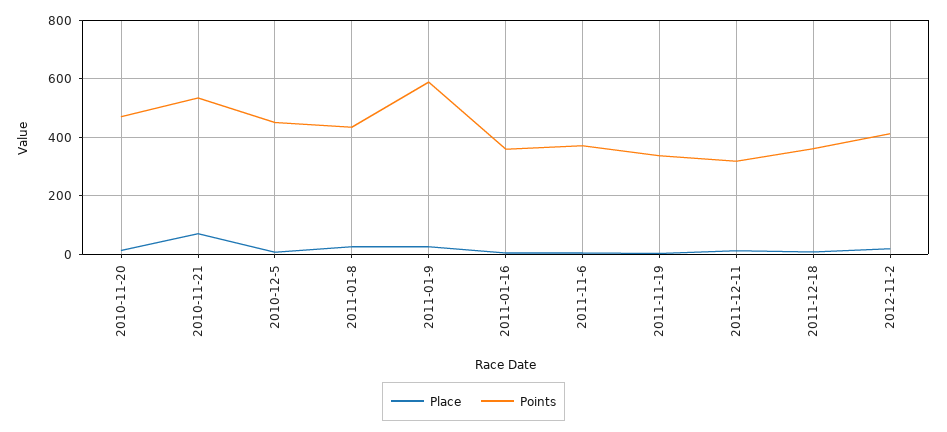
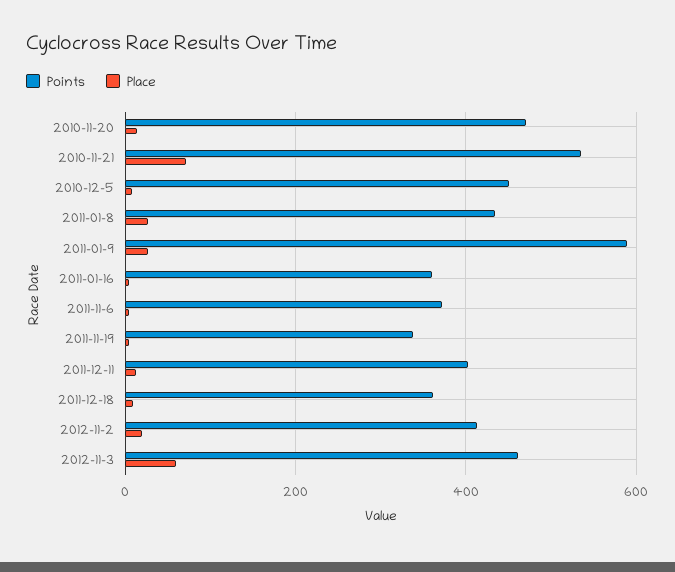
Points, 2011-12-11: 325 -> 400
Points, 2012-11-3: none -> 460
Place, 2012-11-3: none -> 60

